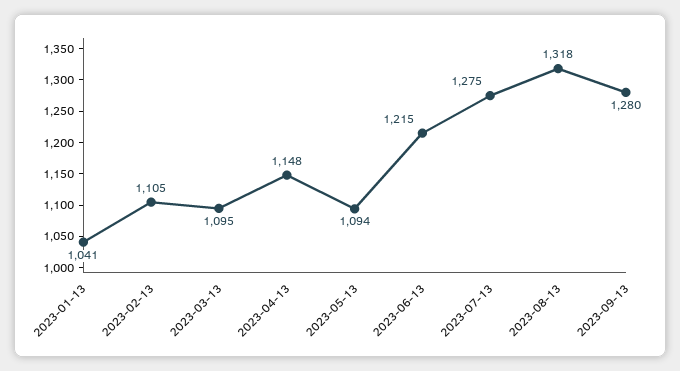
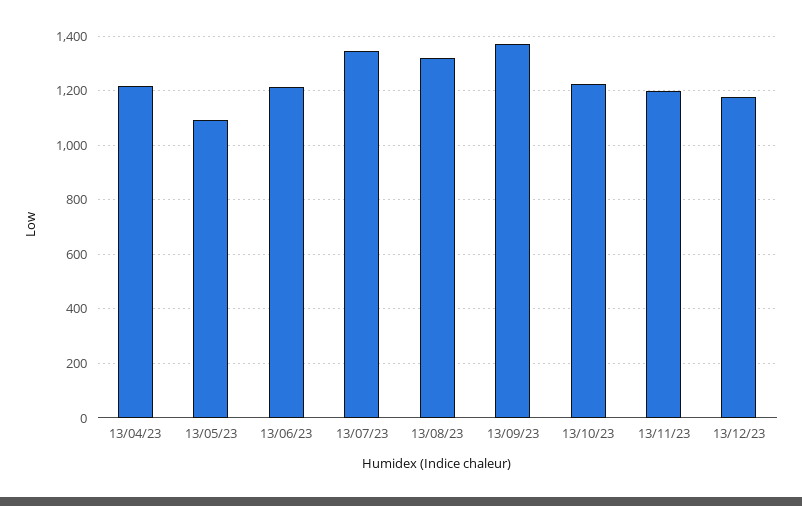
2023-01-13: 1041 -> none
2023-02-13: 1105 -> none
2023-03-13: 1095 -> none
2023-04-13: 1148 -> 1225
2023-07-13: 1275 -> 1350
2023-09-13: 1280 -> 1375
13/10/23: none -> 1225
13/11/23: none -> 1200
13/12/23: none -> 1175

